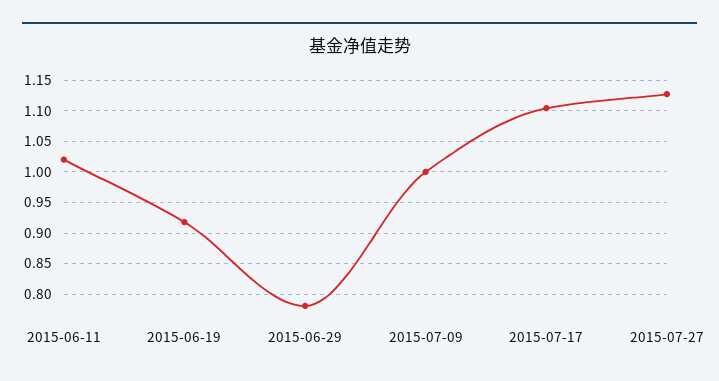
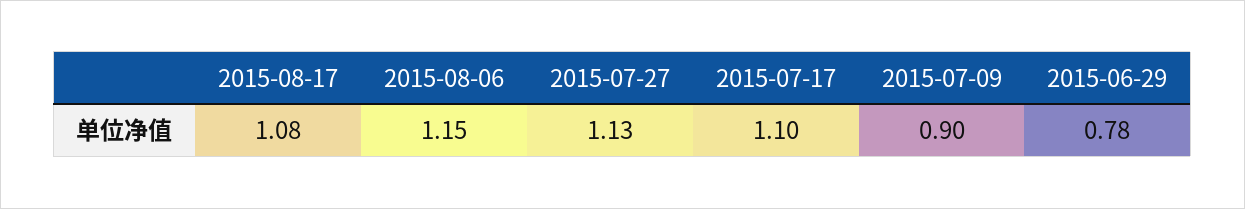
2015-06-11: 1.02 -> none
2015-06-19: 0.92 -> none
2015-07-09: 1 -> 0.9
2015-08-17: none -> 1.08
2015-08-06: none -> 1.15

